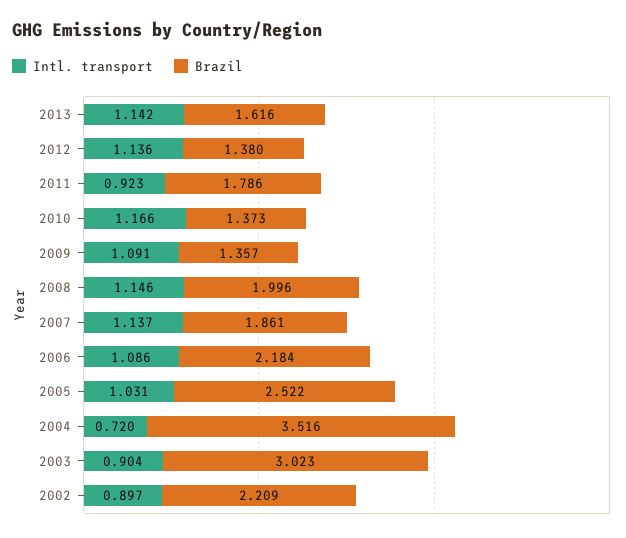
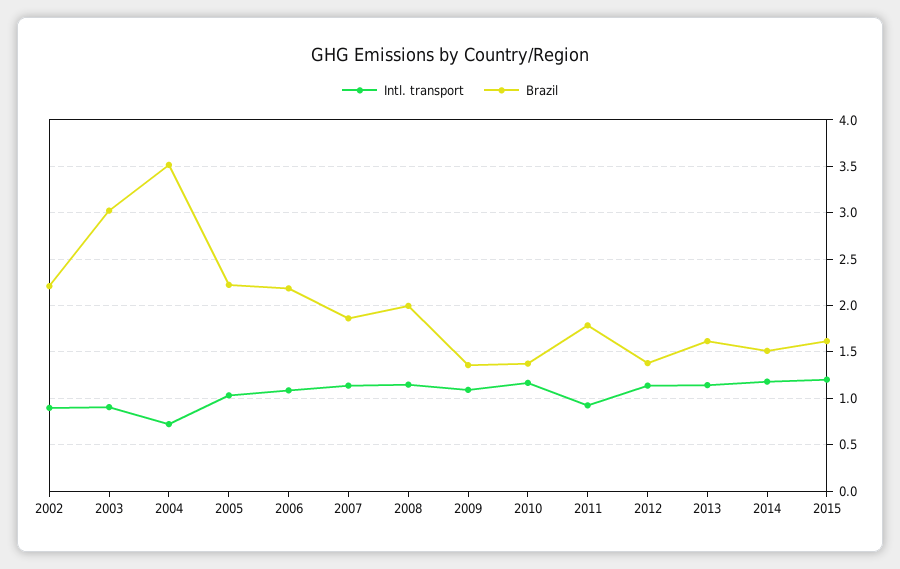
Brazil, 2005: 2.522 -> 2.2
Intl. transport, 2014: none -> 1.2
Brazil, 2014: none -> 1.5
Intl. transport, 2015: none -> 1.2
Brazil, 2015: none -> 1.6

